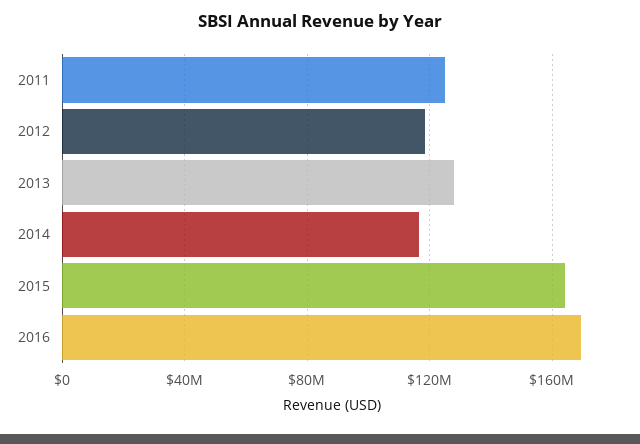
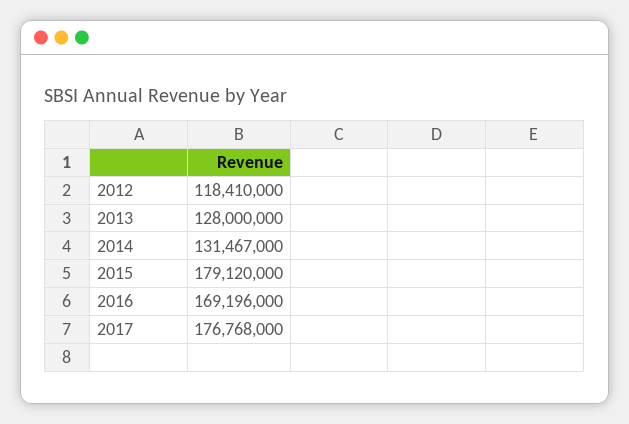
2011: 125000000 -> none
2014: 115000000 -> 131467000
2015: 165000000 -> 179120000
2017: none -> 176768000

